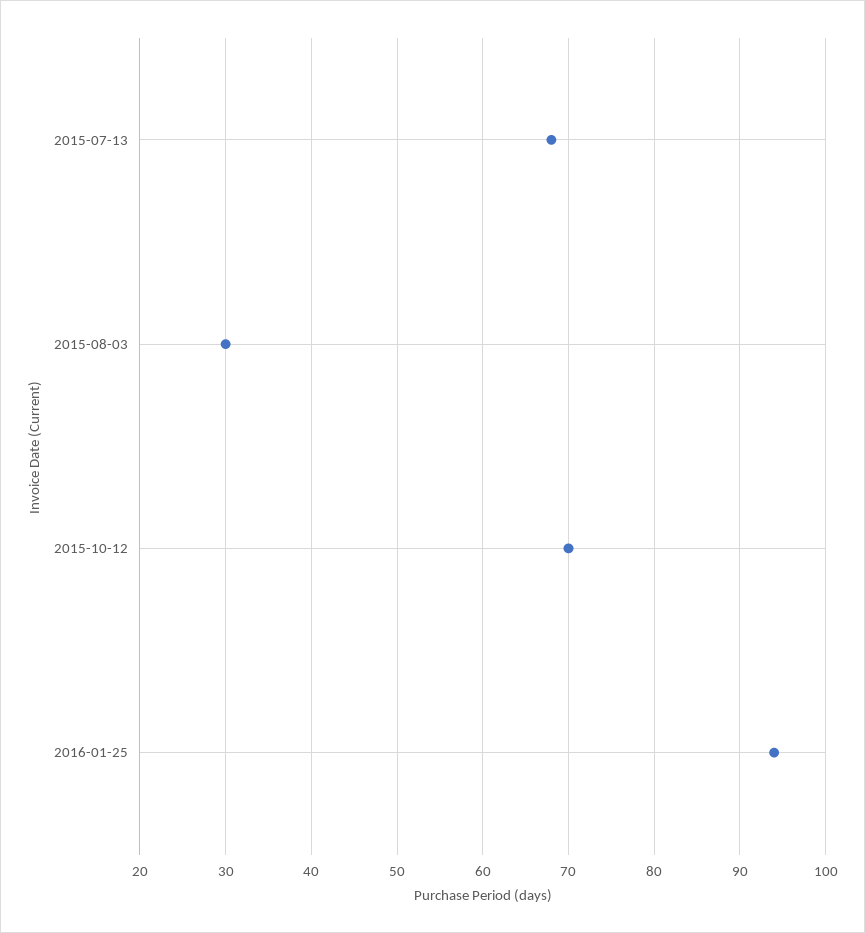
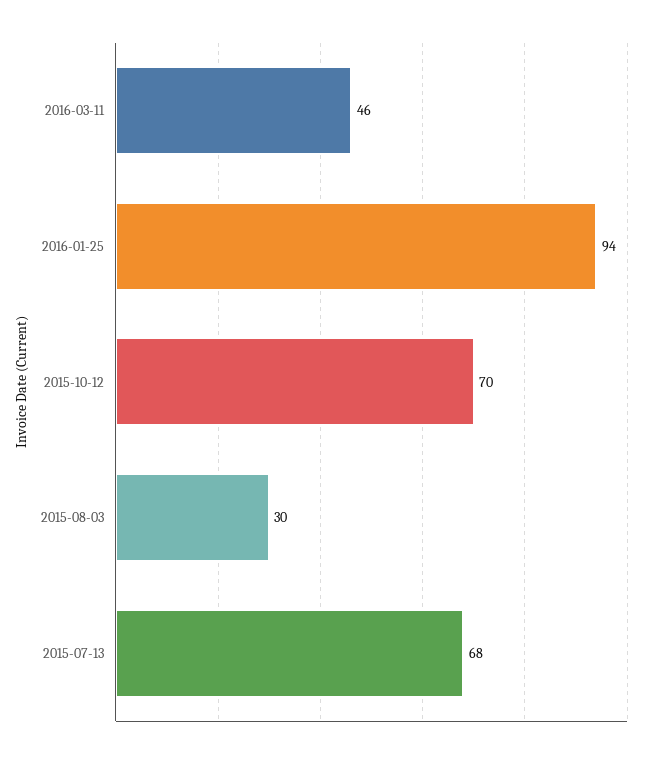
2016-03-11: none -> 46

